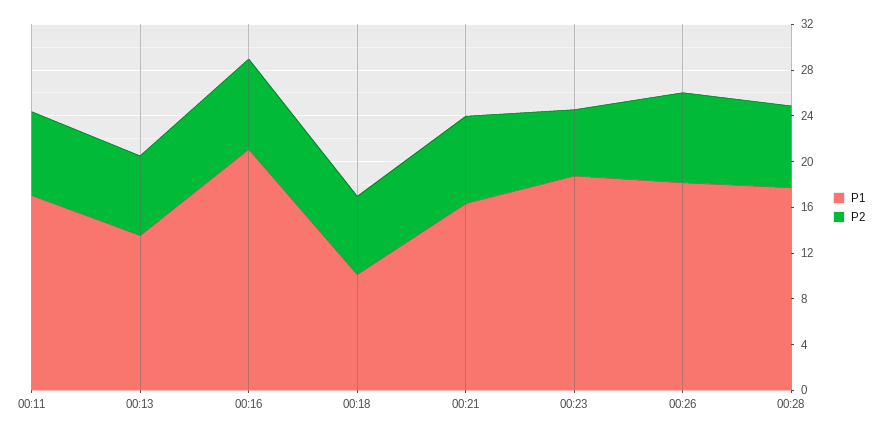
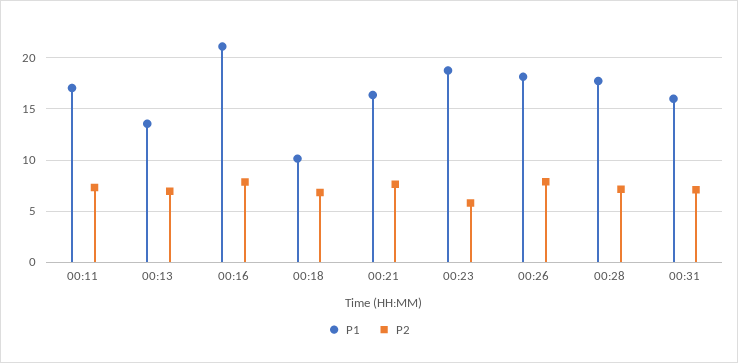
P1, 00:31: none -> 16
P2, 00:31: none -> 7

